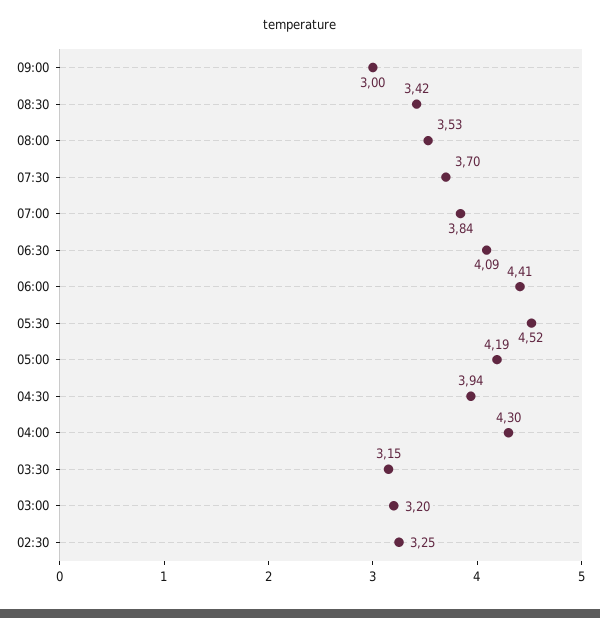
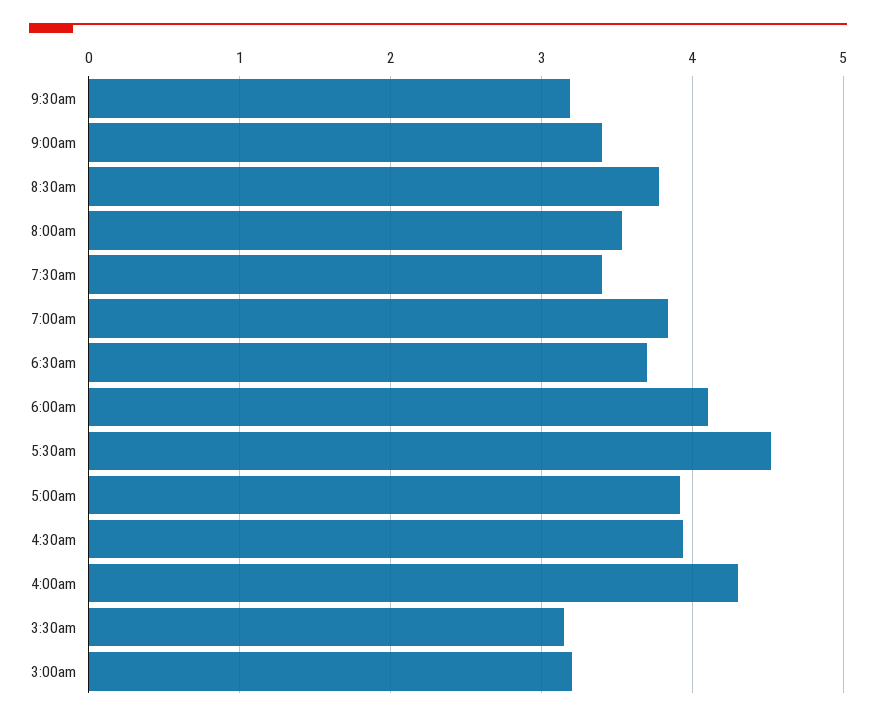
09:00: 3 -> 3.4
08:30: 3.42 -> 3.8
07:30: 3.7 -> 3.4
06:30: 4.09 -> 3.7
06:00: 4.41 -> 4.1
05:00: 4.19 -> 3.9
02:30: 3.25 -> none
9:30am: none -> 3.2

